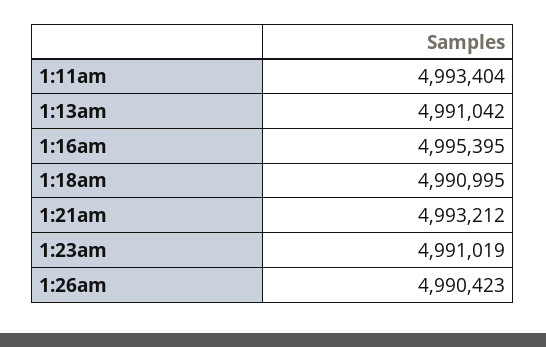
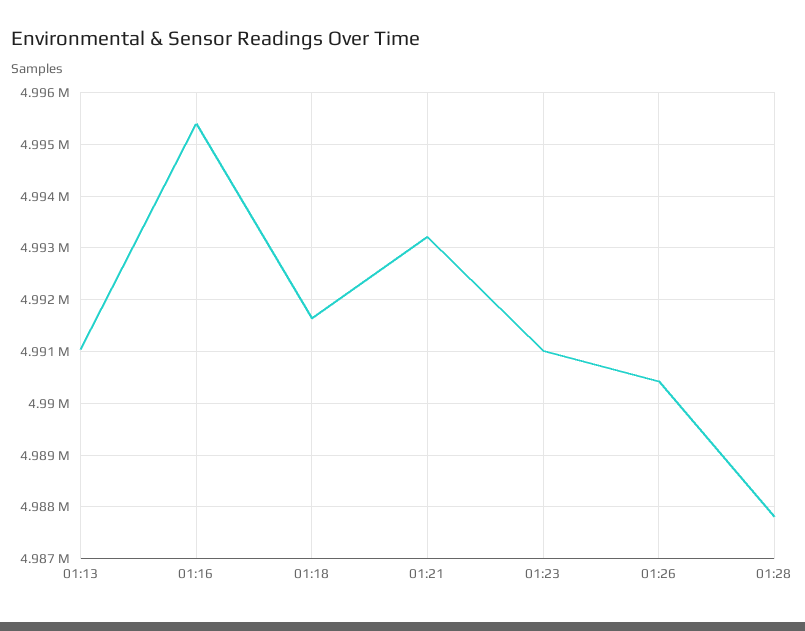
1:11am: 4993404 -> none
1:18am: 4990995 -> 4991600
01:28: none -> 4987800

